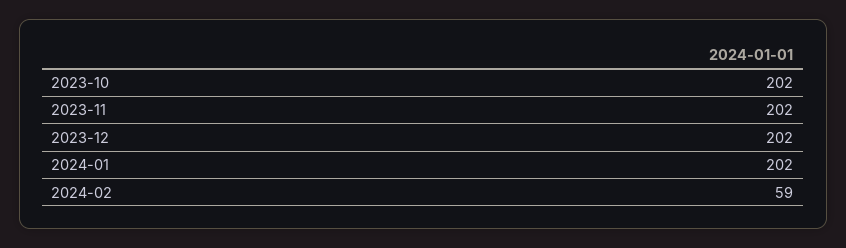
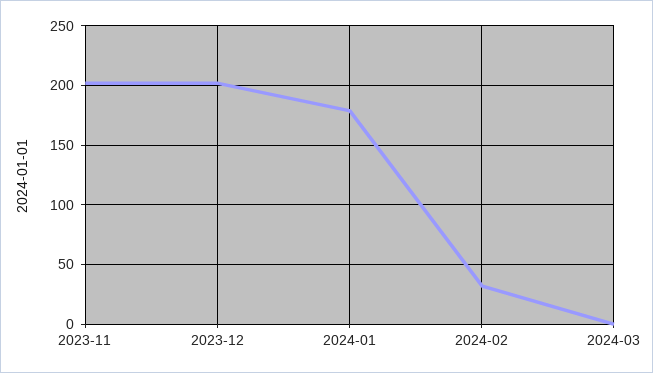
2023-10: 202 -> none
2024-01: 202 -> 180
2024-02: 59 -> 30
2024-03: none -> 0

